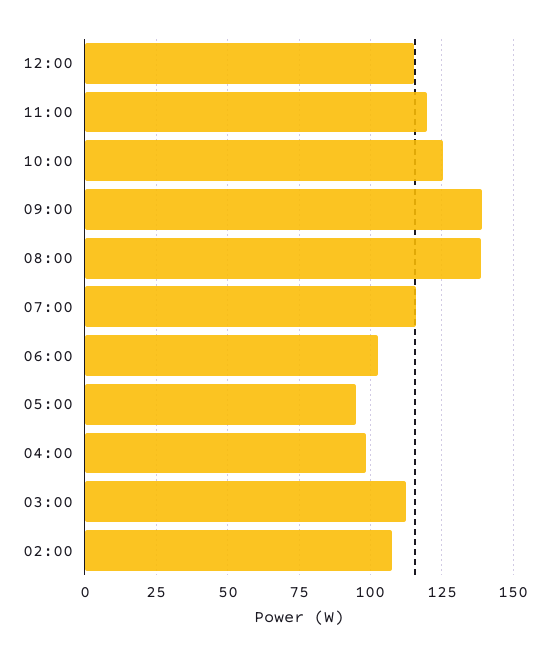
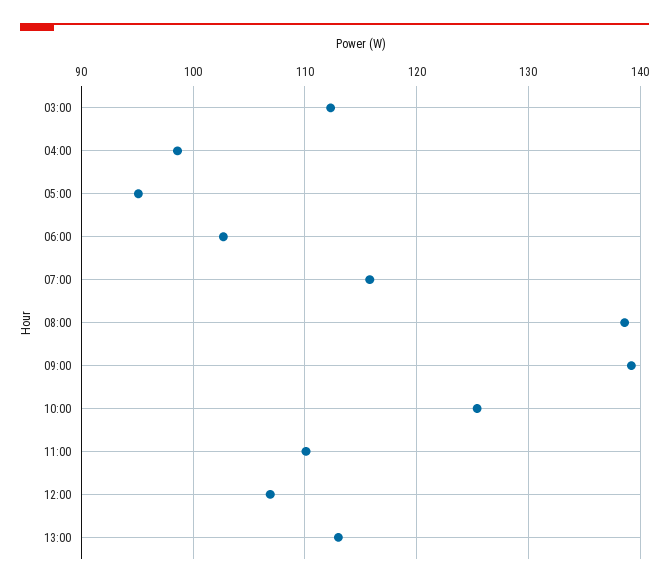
12:00: 115 -> 107
11:00: 120 -> 110
02:00: 107.5 -> none
13:00: none -> 113

